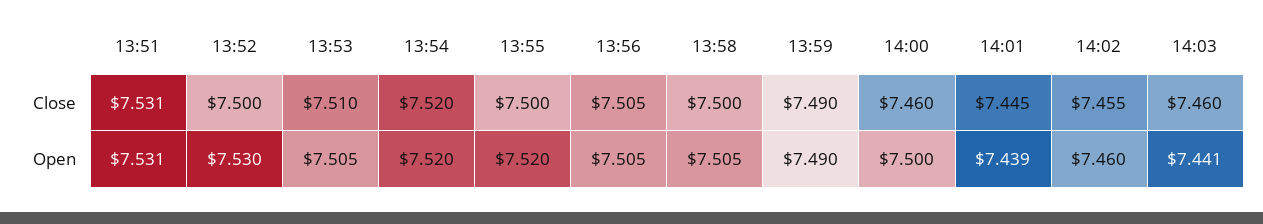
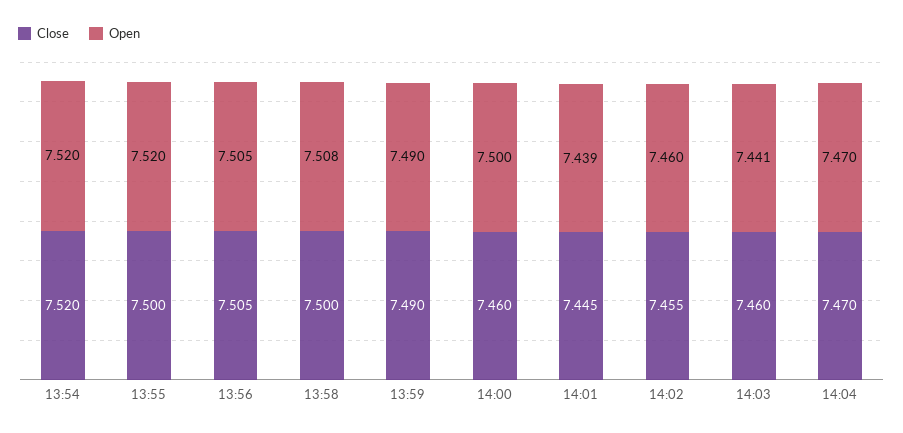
Close, 13:51: 7.531 -> none
Close, 13:52: 7.5 -> none
Close, 13:53: 7.51 -> none
Open, 13:51: 7.531 -> none
Open, 13:52: 7.53 -> none
Open, 13:53: 7.505 -> none
Open, 13:58: 7.505 -> 7.508
Close, 14:04: none -> 7.47
Open, 14:04: none -> 7.47

